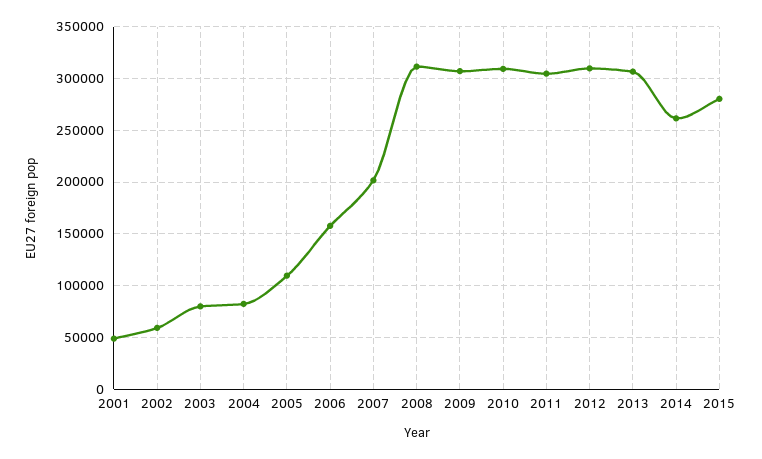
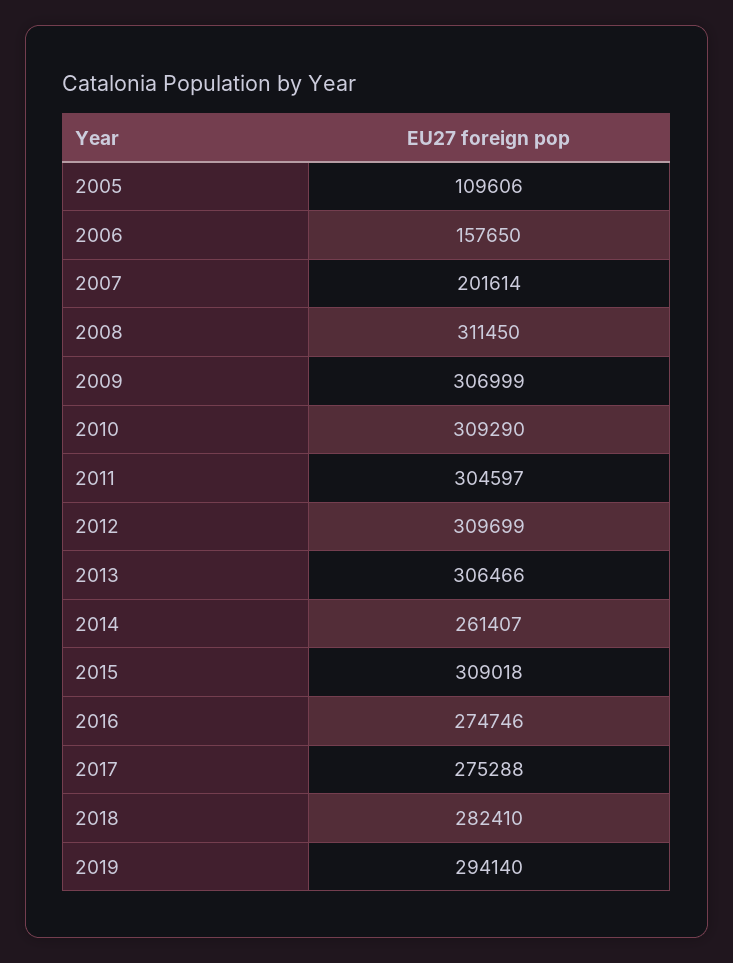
2001: 50000 -> none
2002: 60000 -> none
2003: 80000 -> none
2004: 80000 -> none
2015: 280000 -> 309018
2016: none -> 274746
2017: none -> 275288
2018: none -> 282410
2019: none -> 294140

